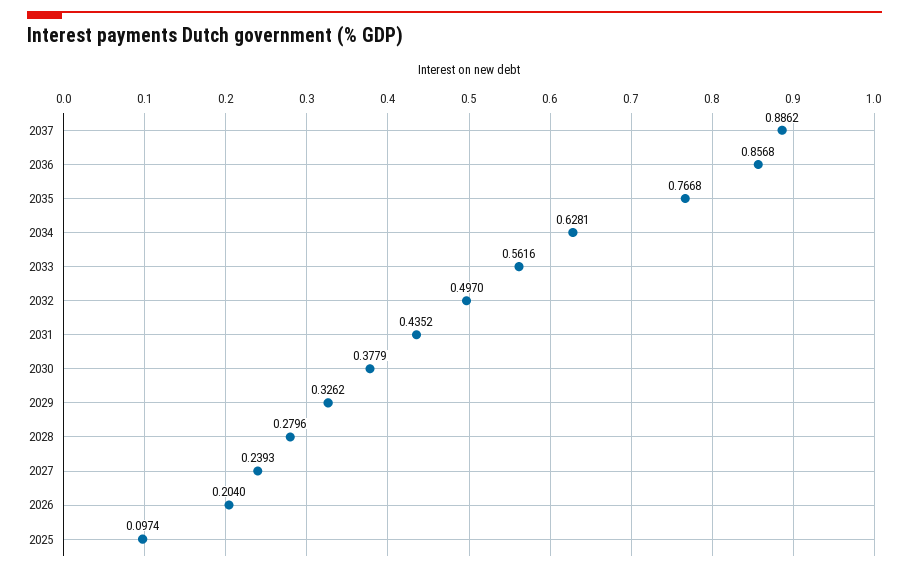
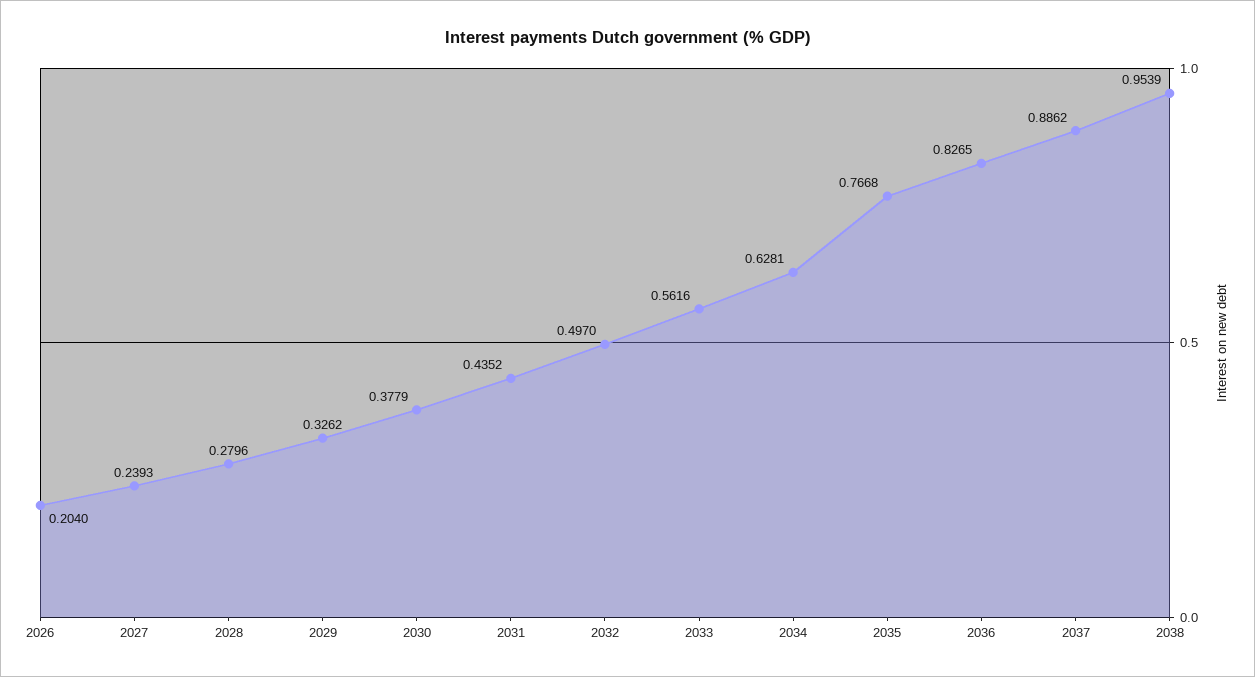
2036: 0.8568 -> 0.8265
2025: 0.0974 -> none
2038: none -> 0.9539

